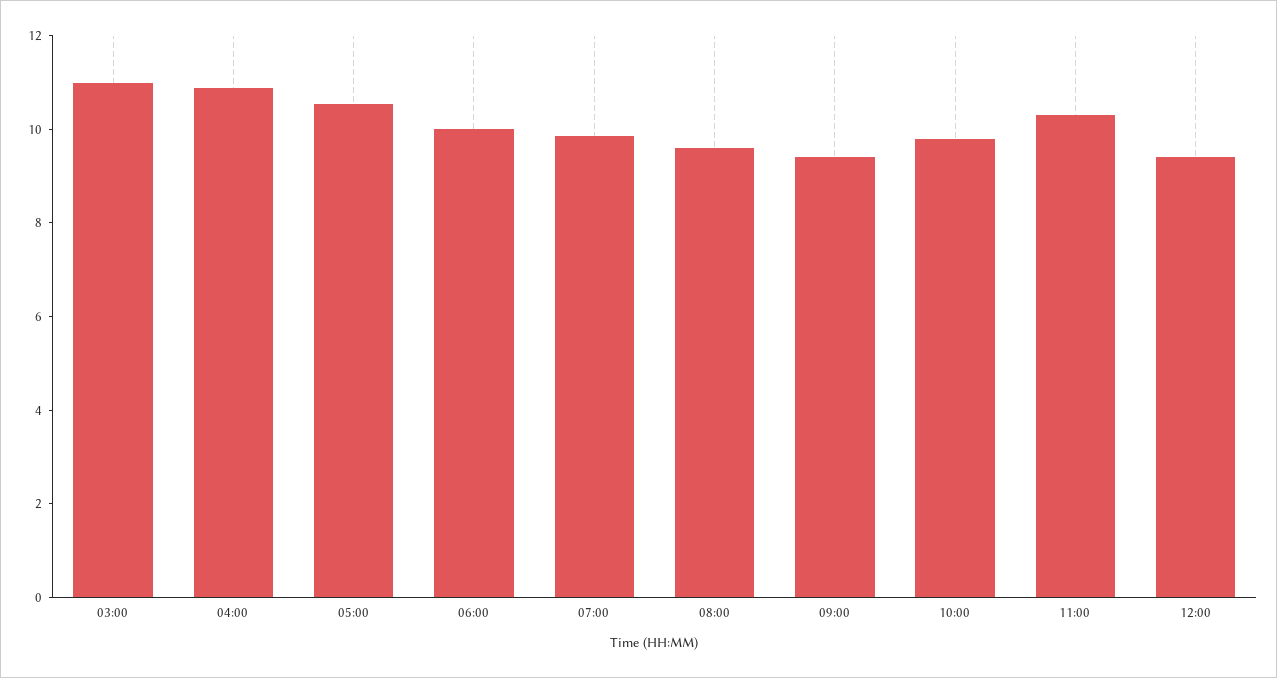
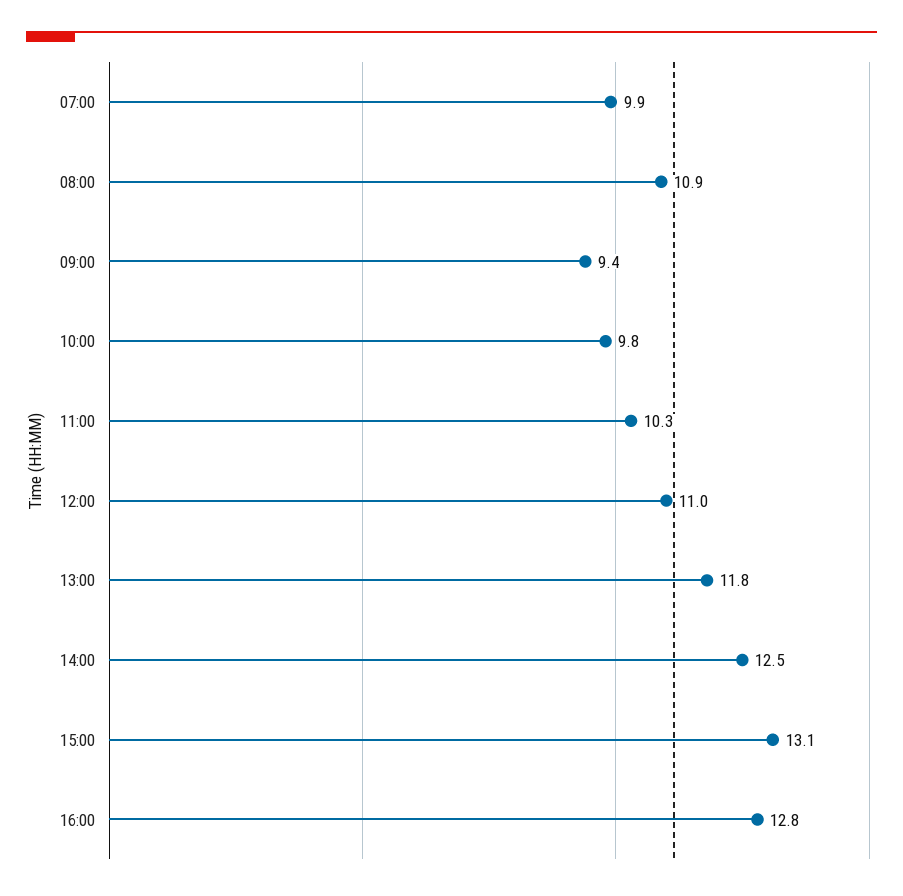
03:00: 11 -> none
04:00: 11 -> none
05:00: 10.5 -> none
06:00: 10 -> none
08:00: 9.5 -> 10.9
12:00: 9.5 -> 11
13:00: none -> 11.8
14:00: none -> 12.5
15:00: none -> 13.1
16:00: none -> 12.8

